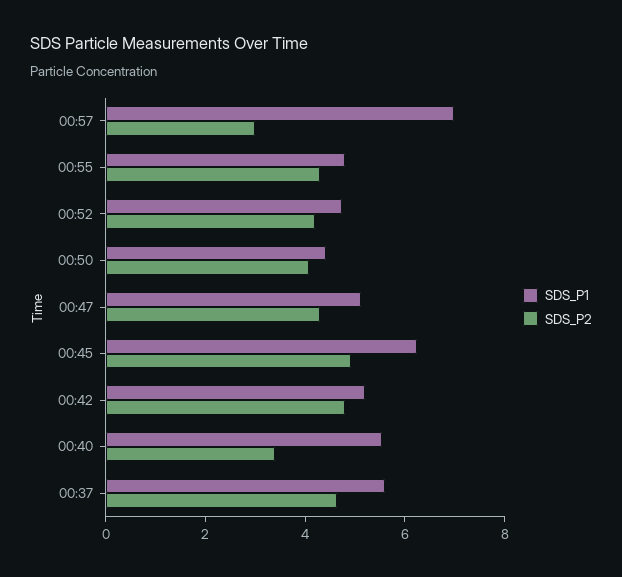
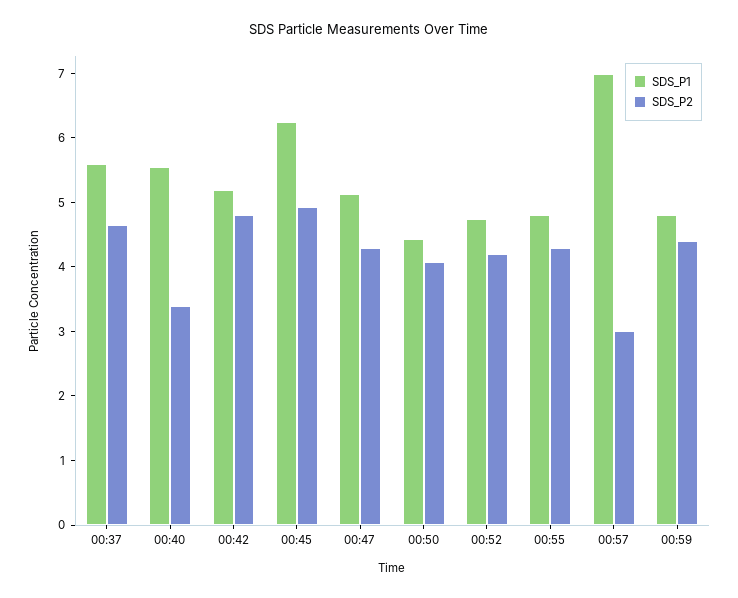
SDS_P1, 00:59: none -> 4.8
SDS_P2, 00:59: none -> 4.4

